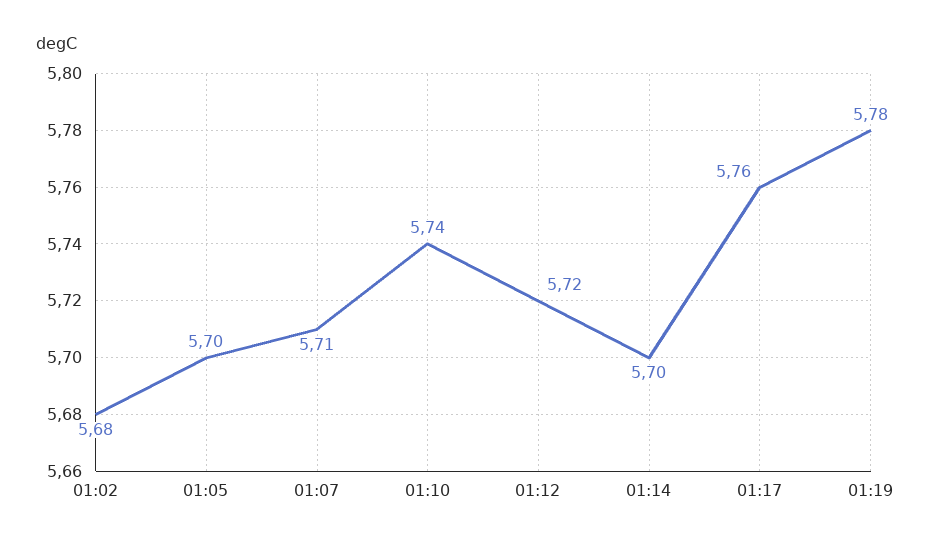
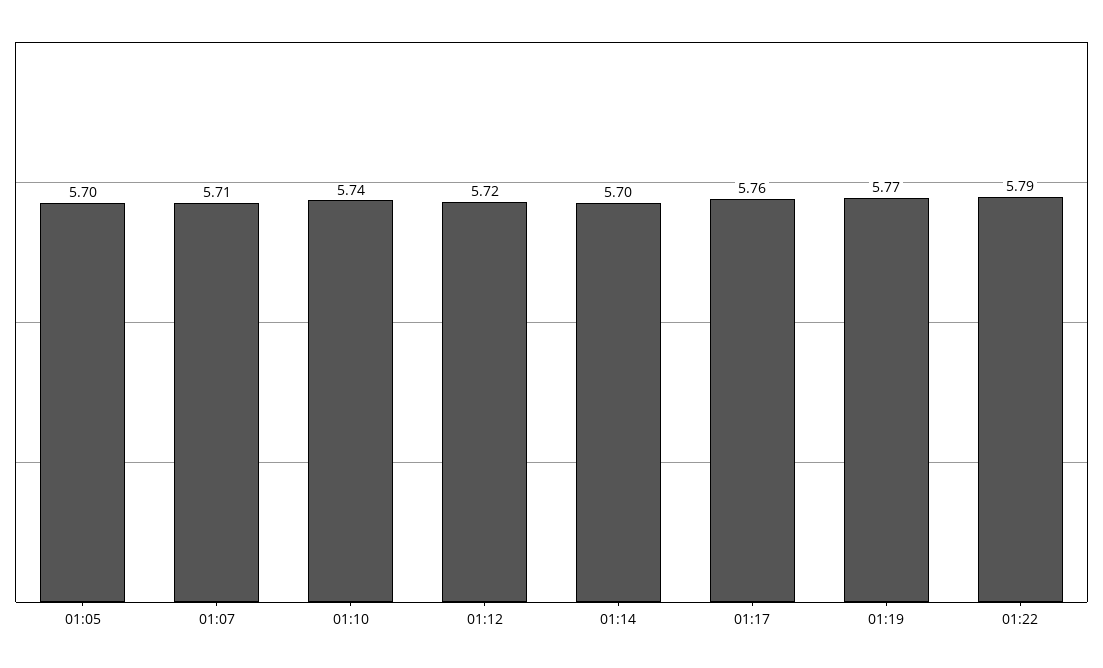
01:02: 5.68 -> none
01:19: 5.78 -> 5.77
01:22: none -> 5.79

